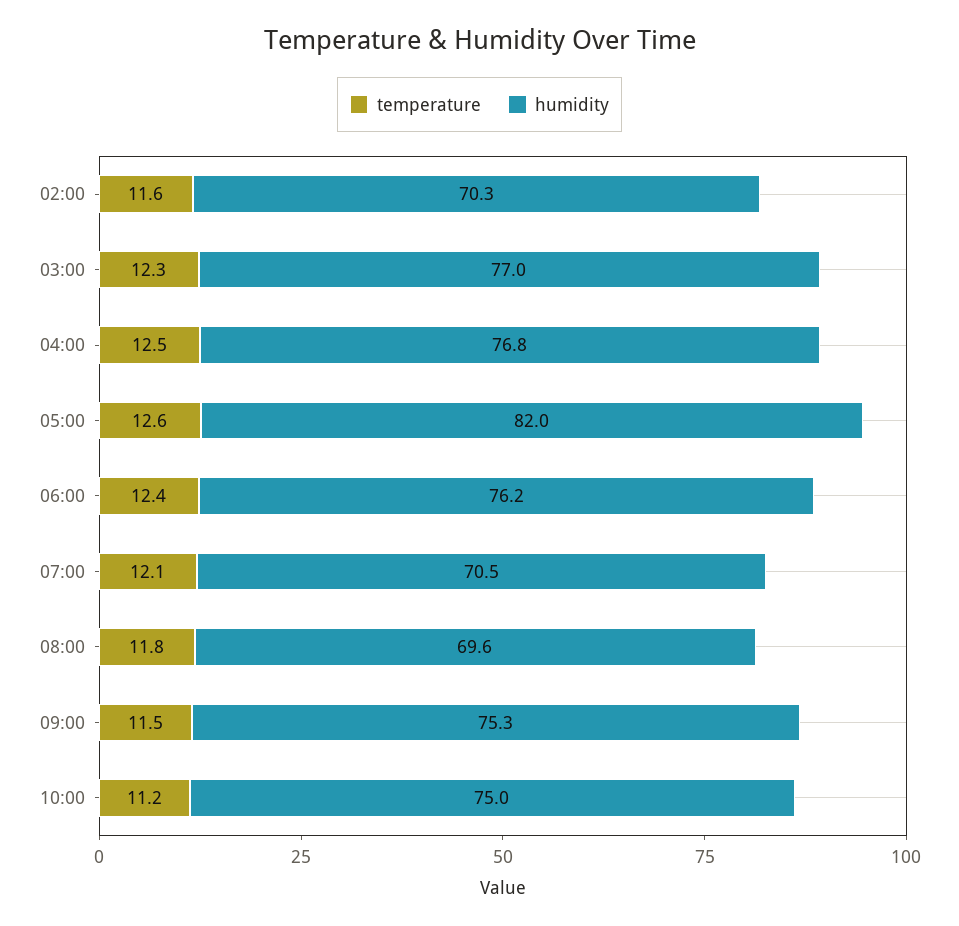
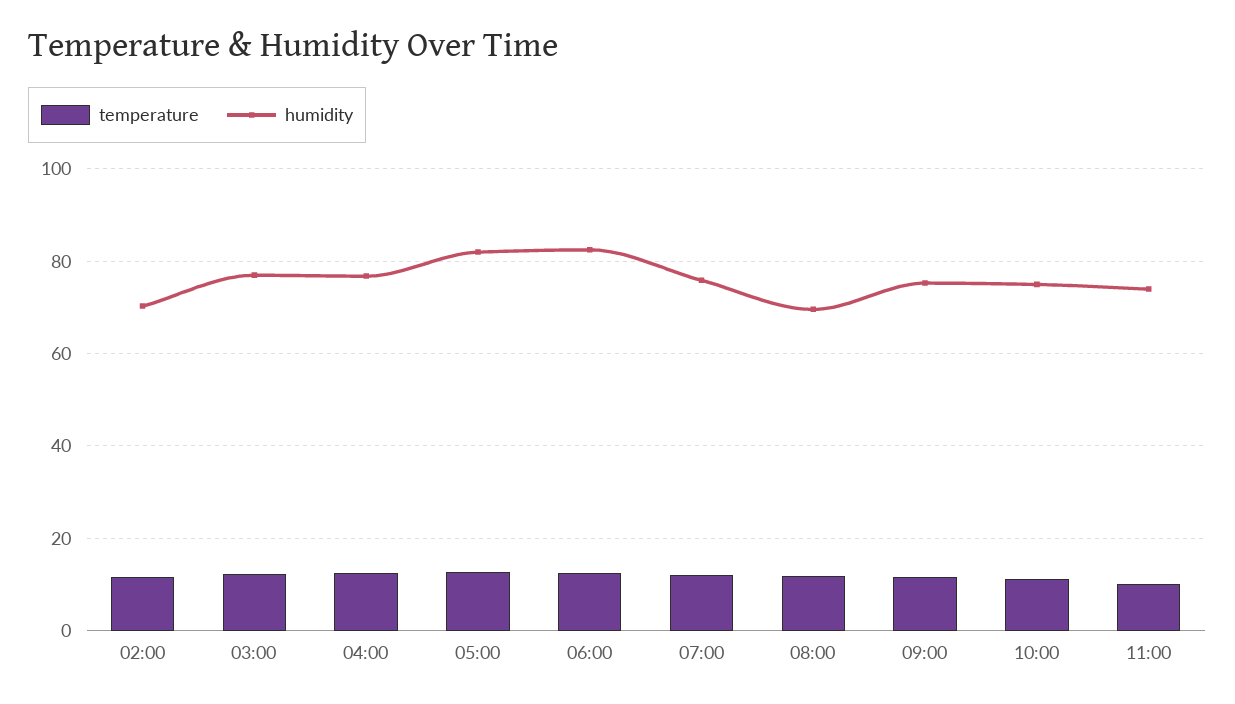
humidity, 06:00: 76.2 -> 82
humidity, 07:00: 70.5 -> 76
temperature, 11:00: none -> 10
humidity, 11:00: none -> 74

